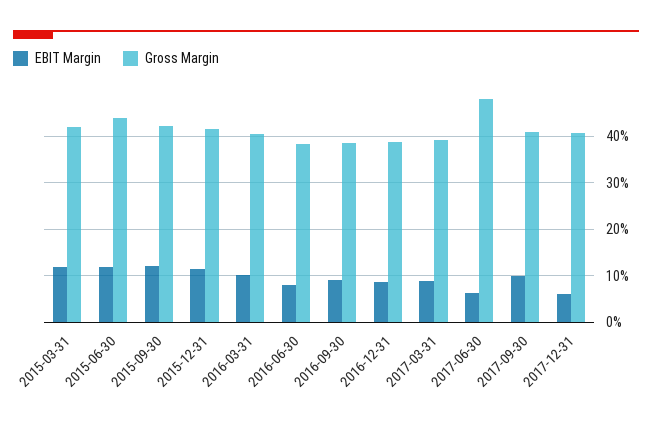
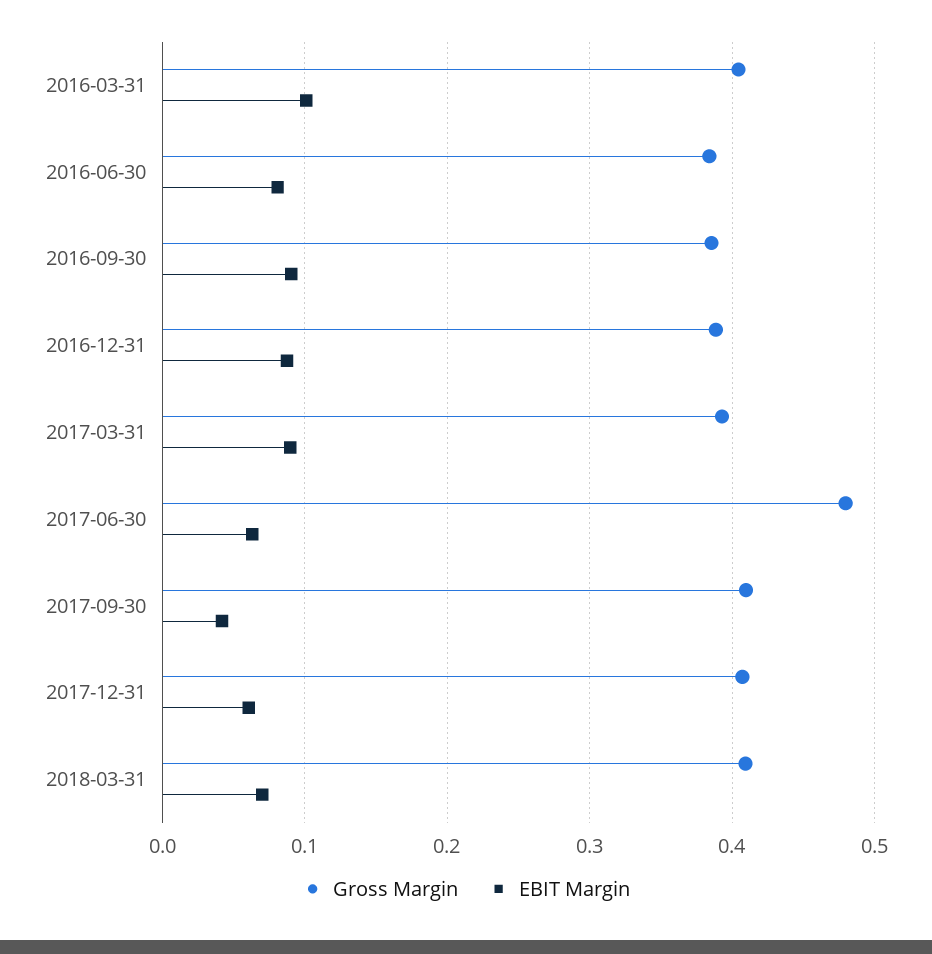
EBIT Margin, 2015-03-31: 0.12 -> none
Gross Margin, 2015-03-31: 0.42 -> none
EBIT Margin, 2015-06-30: 0.12 -> none
Gross Margin, 2015-06-30: 0.44 -> none
EBIT Margin, 2015-09-30: 0.12 -> none
Gross Margin, 2015-09-30: 0.42 -> none
EBIT Margin, 2015-12-31: 0.12 -> none
Gross Margin, 2015-12-31: 0.42 -> none
EBIT Margin, 2017-09-30: 0.1 -> 0.04
Gross Margin, 2018-03-31: none -> 0.41
EBIT Margin, 2018-03-31: none -> 0.07

